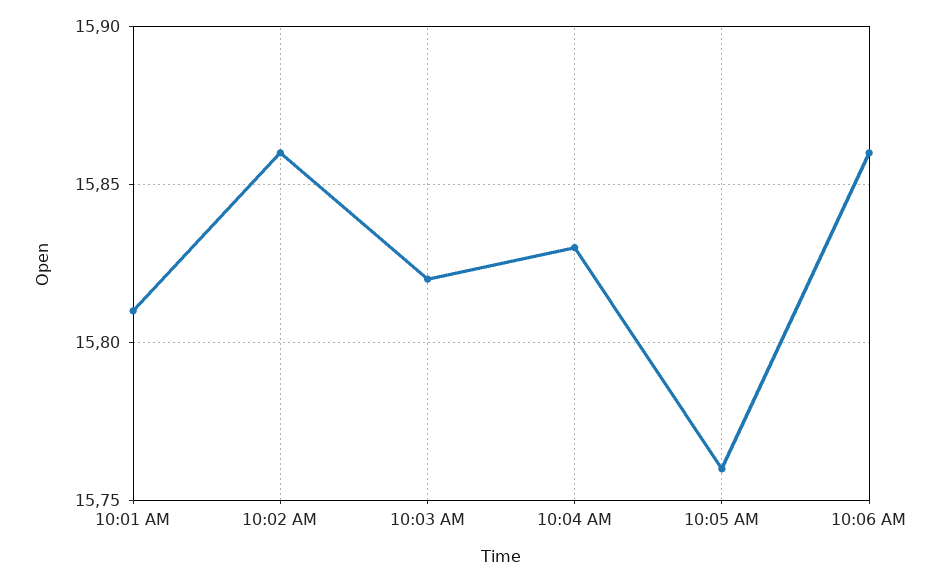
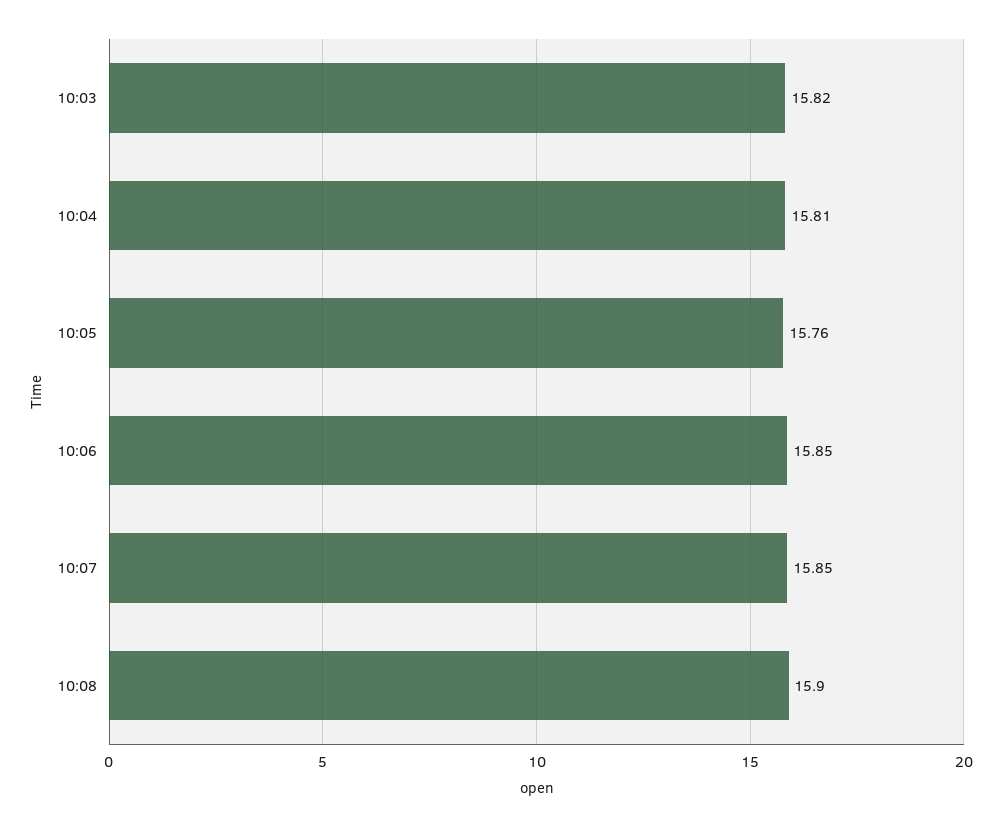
10:01 AM: 15.81 -> none
10:02 AM: 15.86 -> none
10:04 AM: 15.83 -> 15.81
10:06 AM: 15.86 -> 15.85
10:07: none -> 15.85
10:08: none -> 15.9

